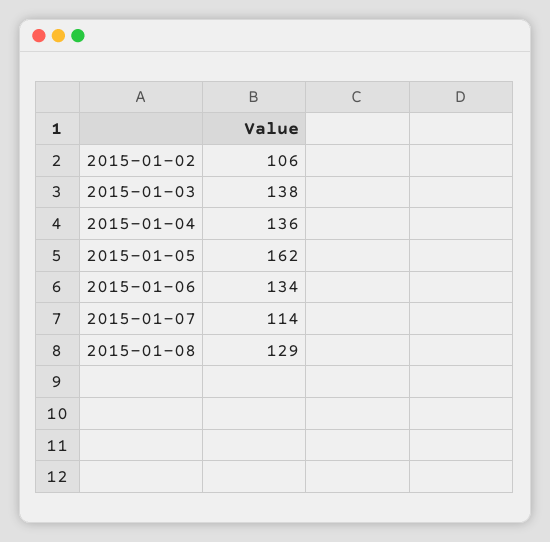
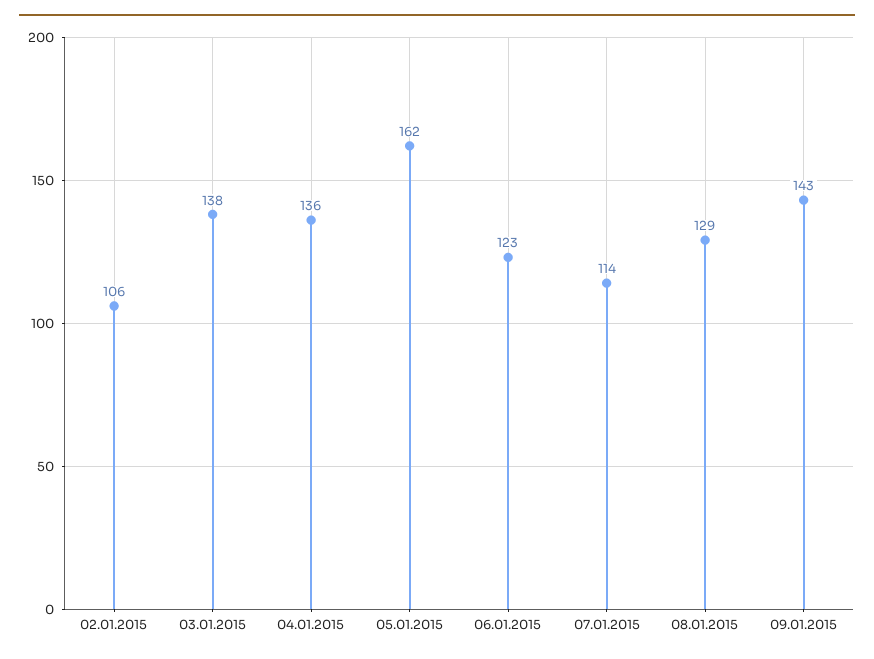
2015-01-06: 134 -> 123
09.01.2015: none -> 143

